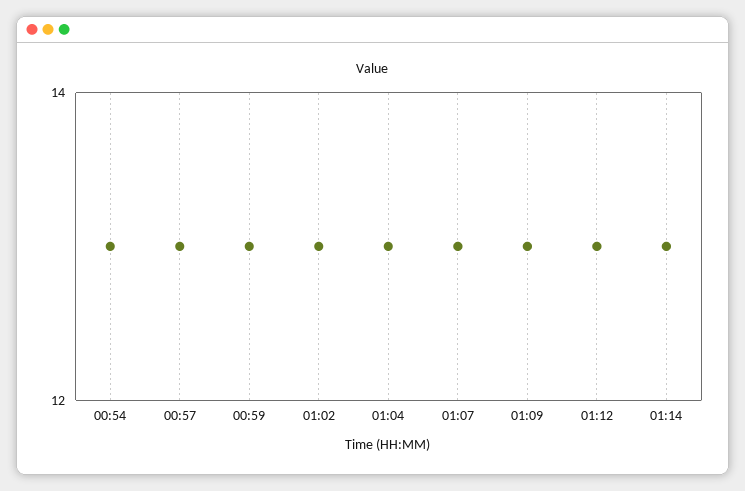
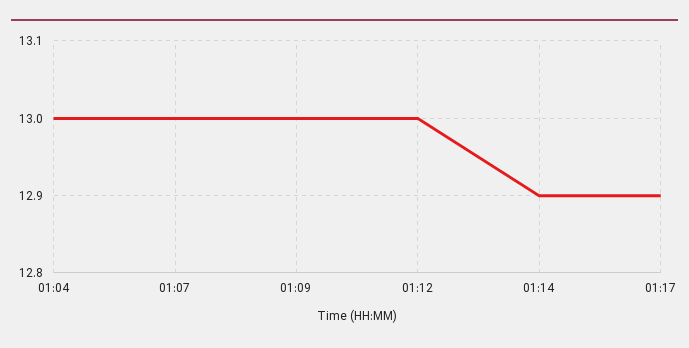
00:54: 13 -> none
00:57: 13 -> none
00:59: 13 -> none
01:02: 13 -> none
01:14: 13 -> 12.9
01:17: none -> 12.9

